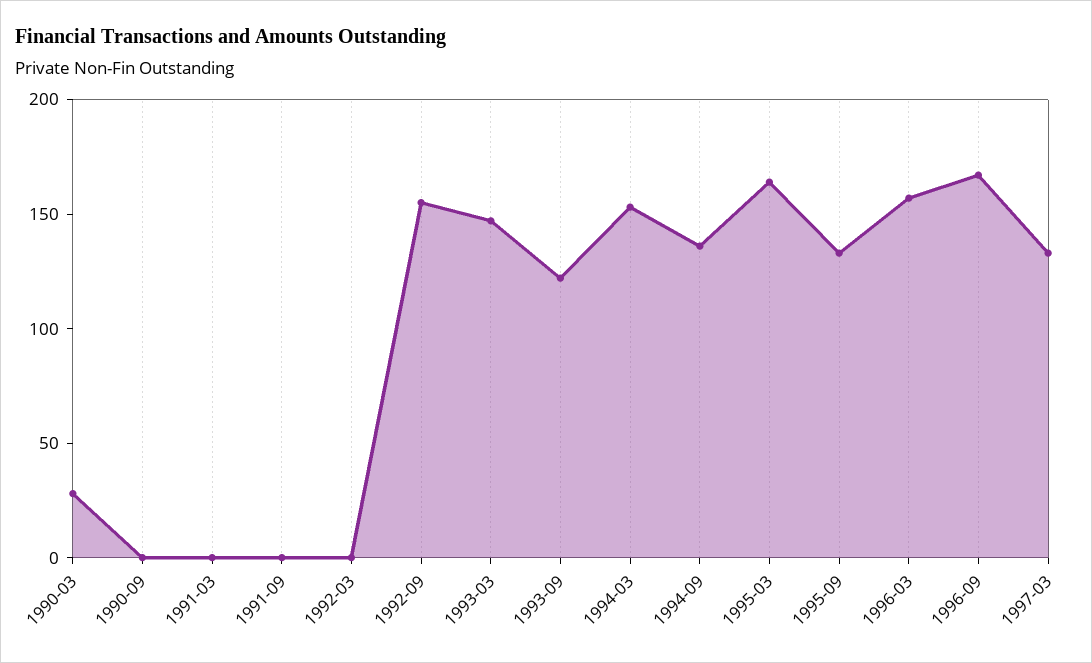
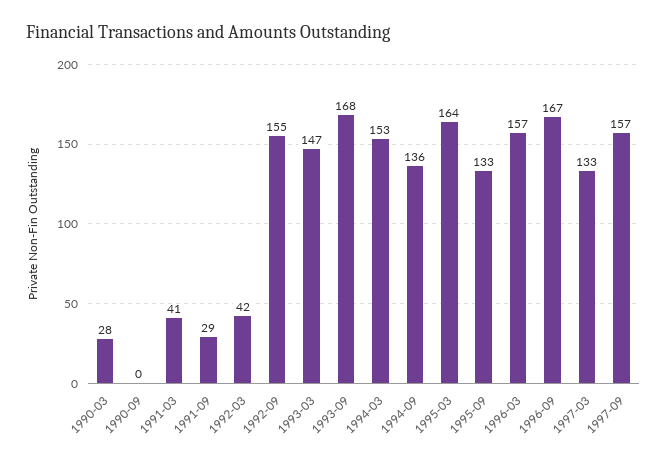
1991-03: 0 -> 41
1991-09: 0 -> 29
1992-03: 0 -> 42
1993-09: 120 -> 168
1997-09: none -> 157

